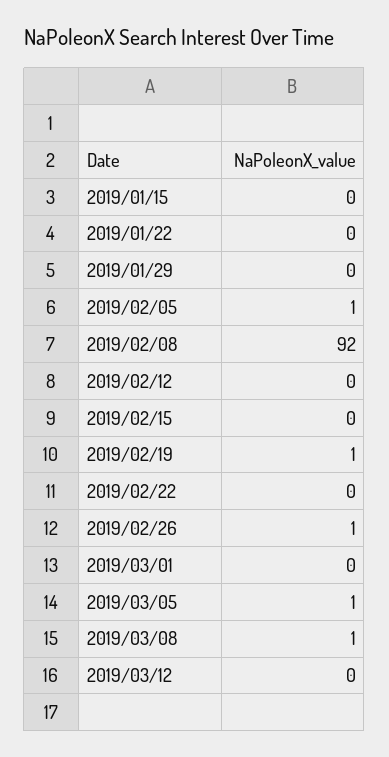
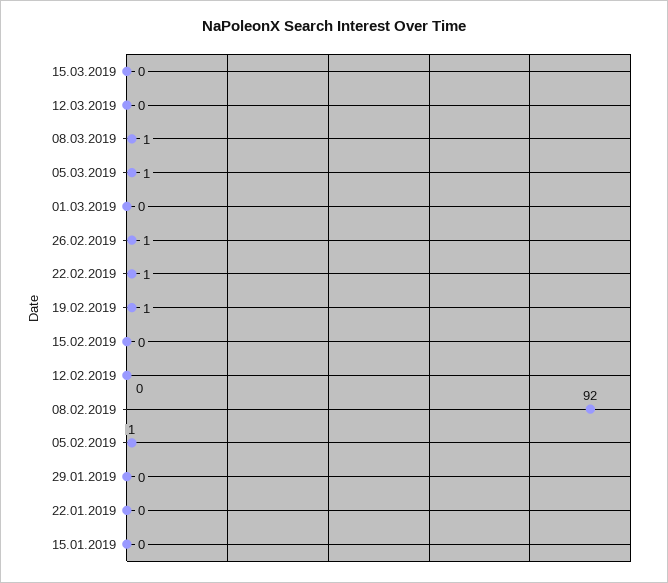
2019/02/22: 0 -> 1
15.03.2019: none -> 0

